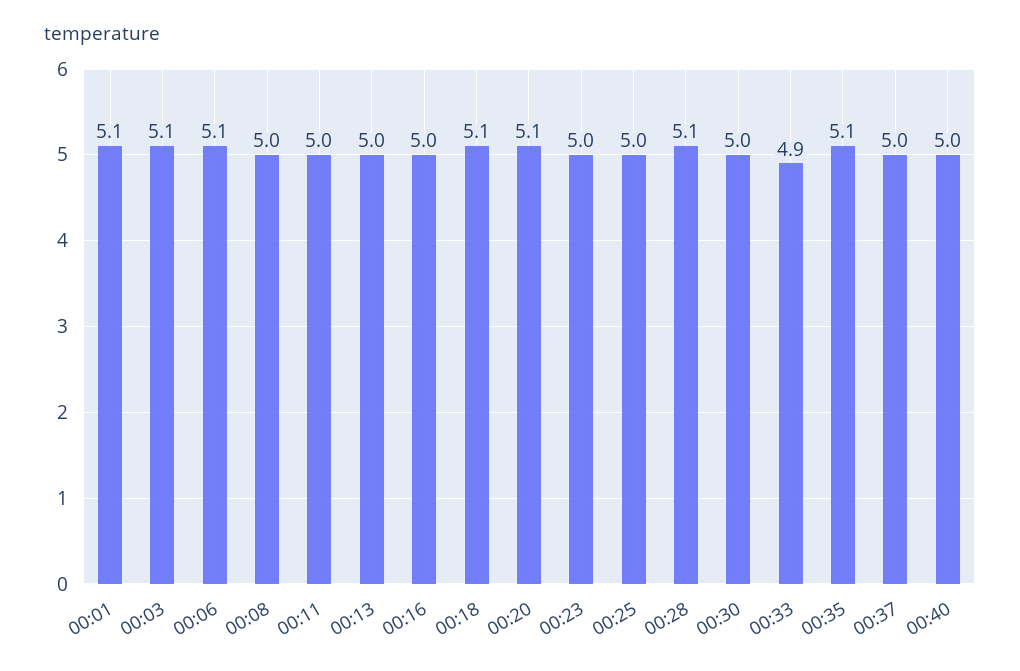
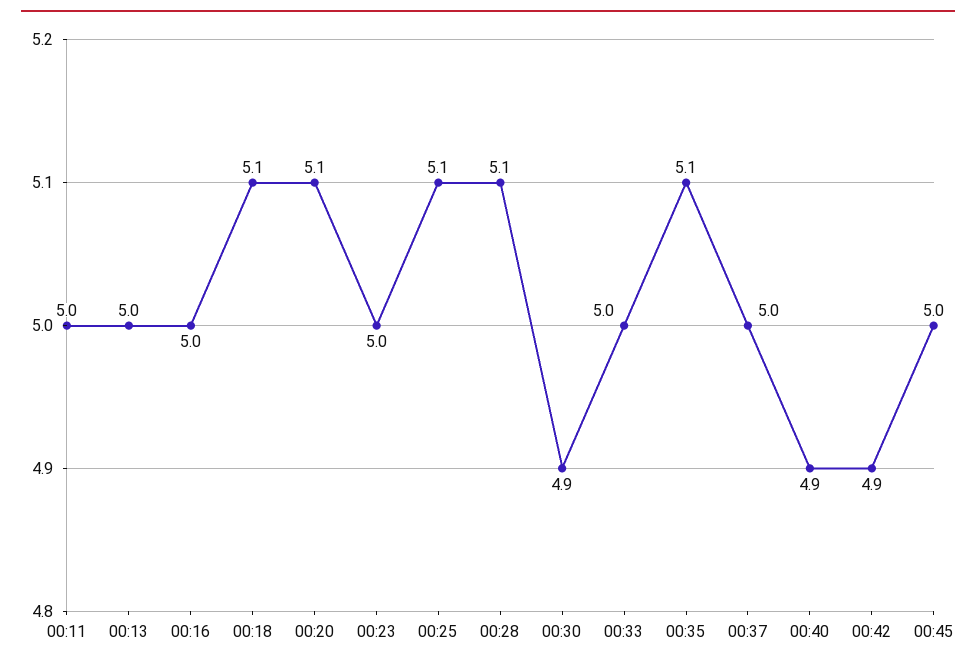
00:01: 5.1 -> none
00:03: 5.1 -> none
00:06: 5.1 -> none
00:08: 5 -> none
00:25: 5 -> 5.1
00:30: 5 -> 4.9
00:33: 4.9 -> 5
00:40: 5 -> 4.9
00:42: none -> 4.9
00:45: none -> 5

